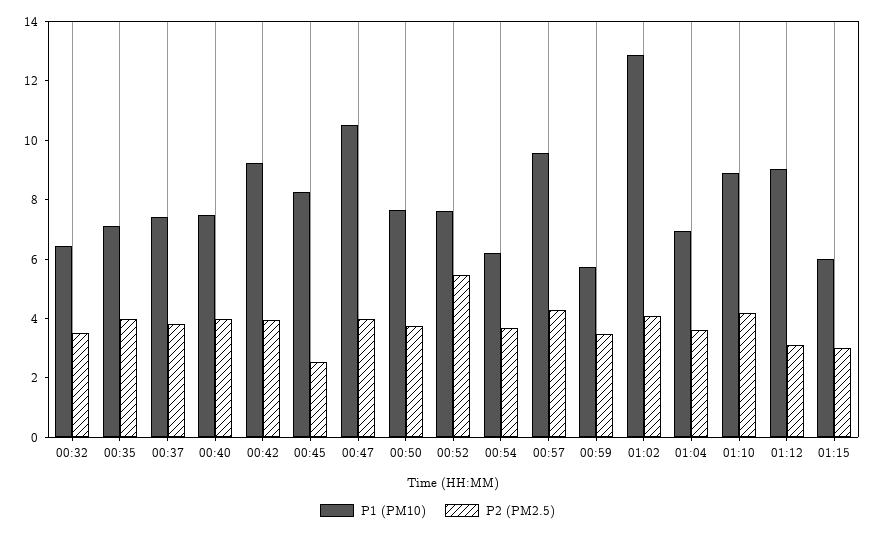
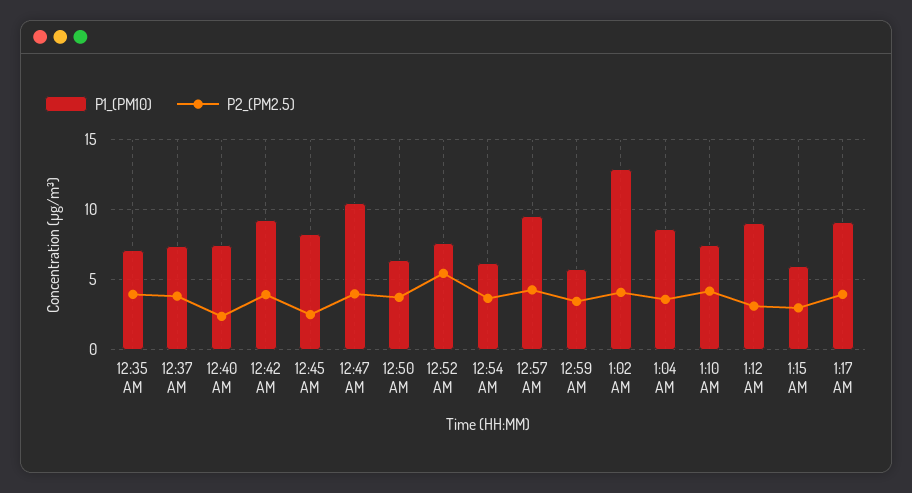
P1 (PM10), 00:32: 6.5 -> none
P2 (PM2.5), 00:32: 3.5 -> none
P2 (PM2.5), 00:40: 4 -> 2.5
P1 (PM10), 00:50: 7.5 -> 6.5
P1 (PM10), 01:04: 7 -> 8.5
P1 (PM10), 01:10: 9 -> 7.5
P1 (PM10), 1:17 AM: none -> 9
P2 (PM2.5), 1:17 AM: none -> 4

